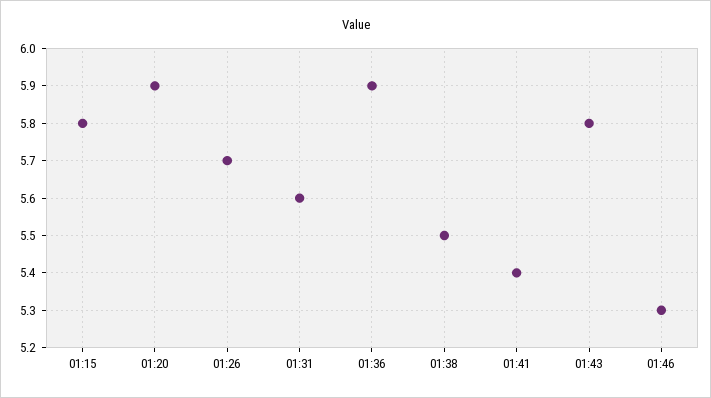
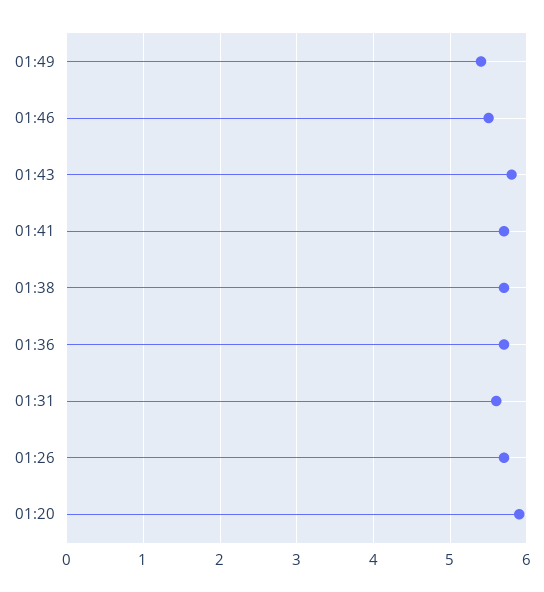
01:15: 5.8 -> none
01:36: 5.9 -> 5.7
01:38: 5.5 -> 5.7
01:41: 5.4 -> 5.7
01:46: 5.3 -> 5.5
01:49: none -> 5.4

